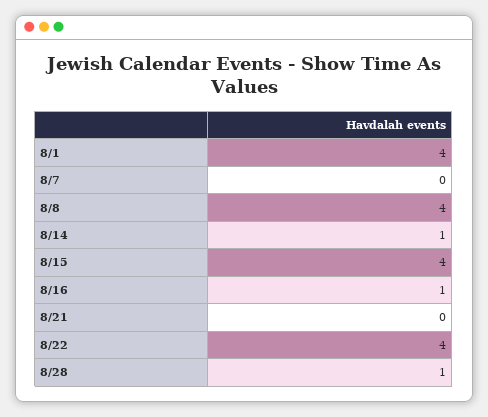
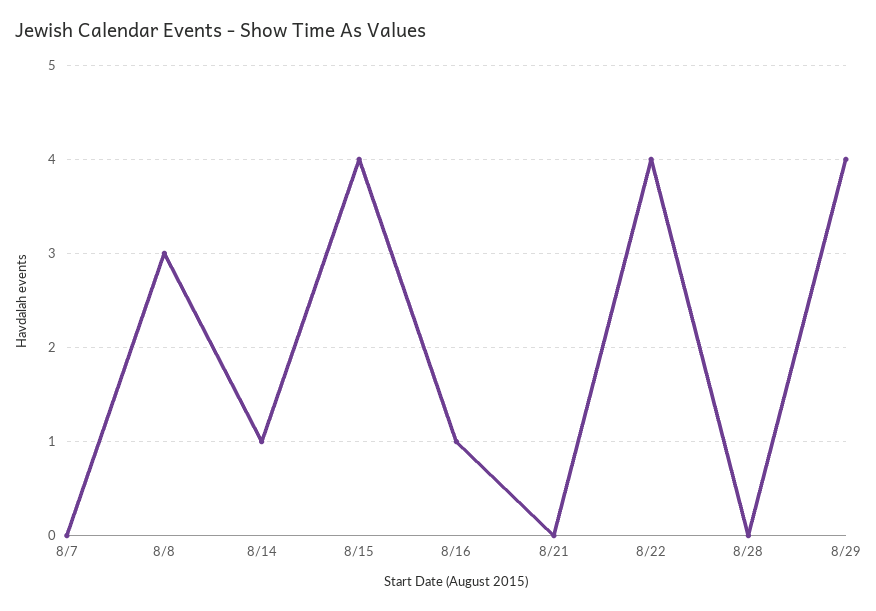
8/1: 4 -> none
8/8: 4 -> 3
8/28: 1 -> 0
8/29: none -> 4

